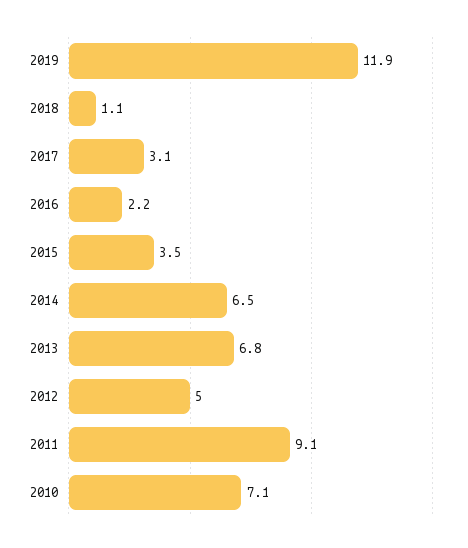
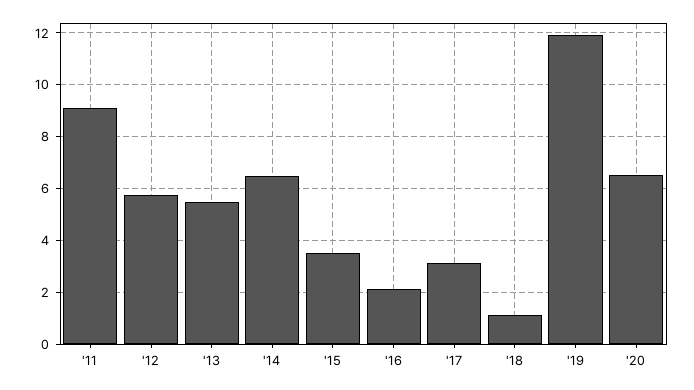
2013: 6.8 -> 5.5
2012: 5 -> 5.75
2010: 7.1 -> none
'20: none -> 6.5

